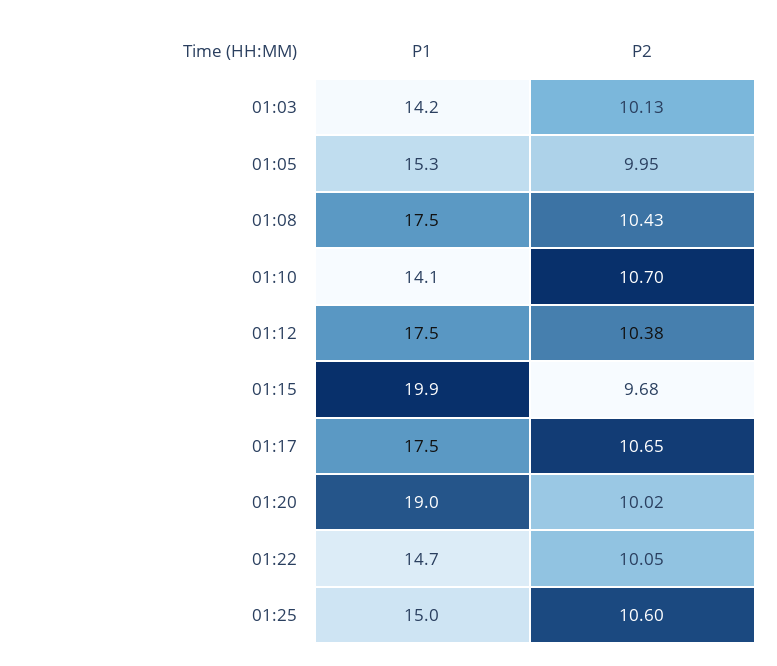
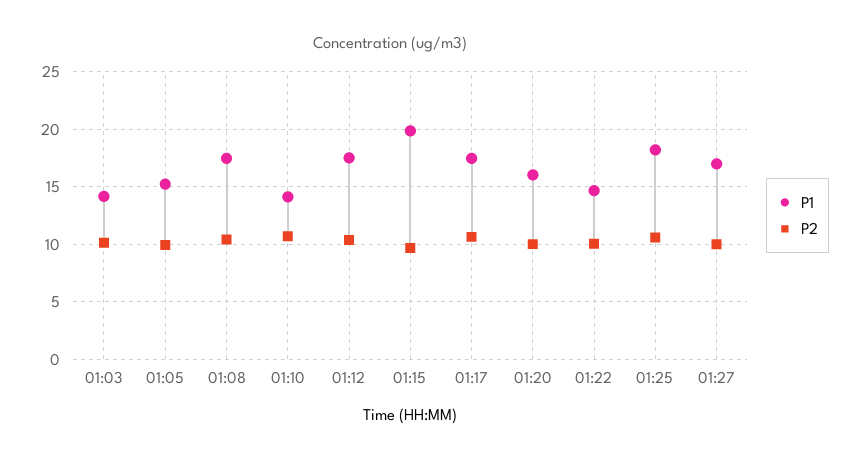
P1, 01:20: 19 -> 16
P1, 01:25: 15 -> 18
P1, 01:27: none -> 17
P2, 01:27: none -> 10

